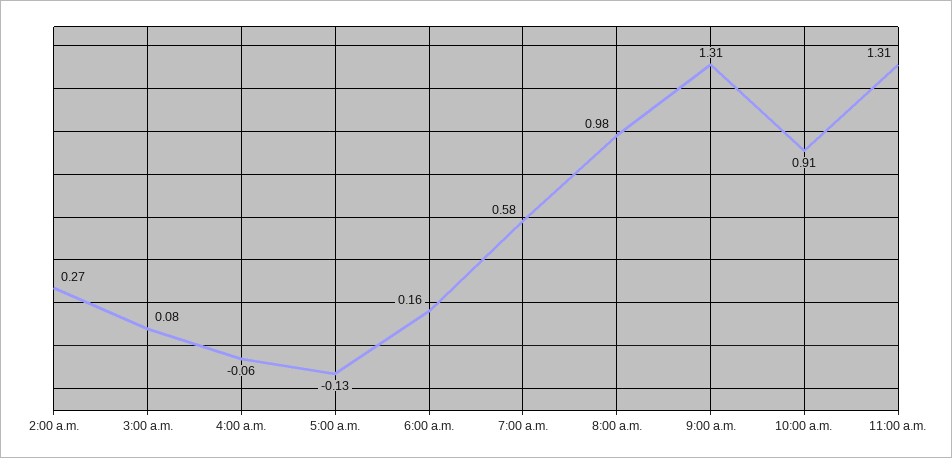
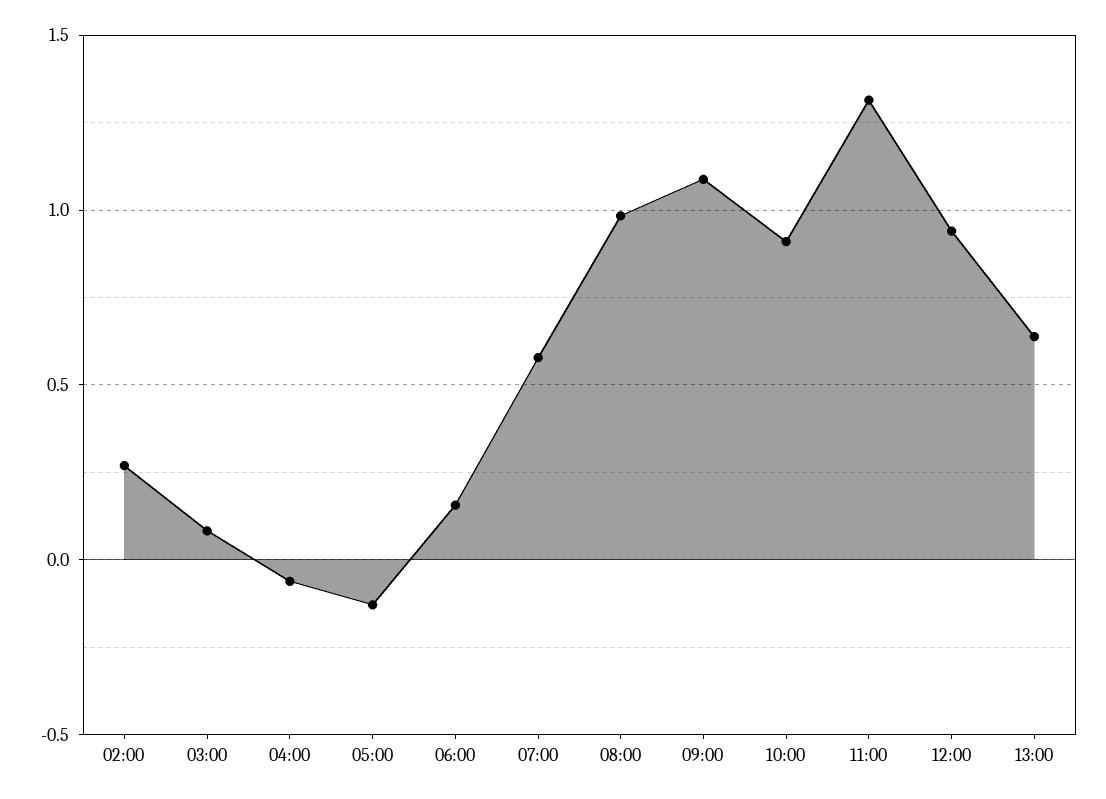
9:00 a.m.: 1.31 -> 1.1
12:00: none -> 0.95
13:00: none -> 0.65

